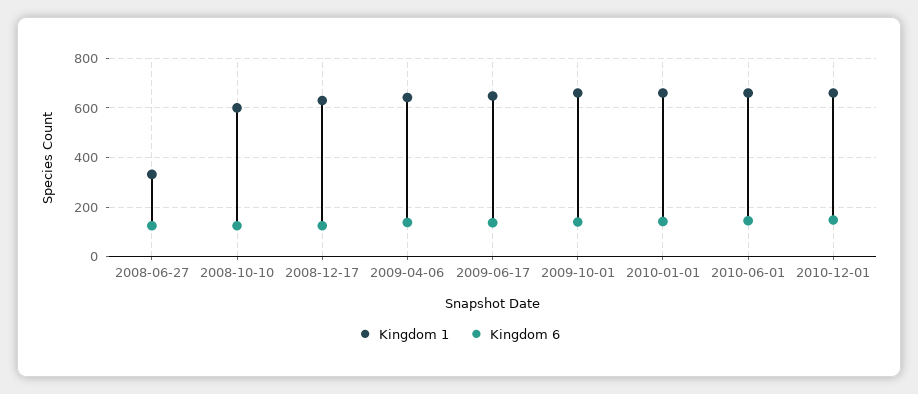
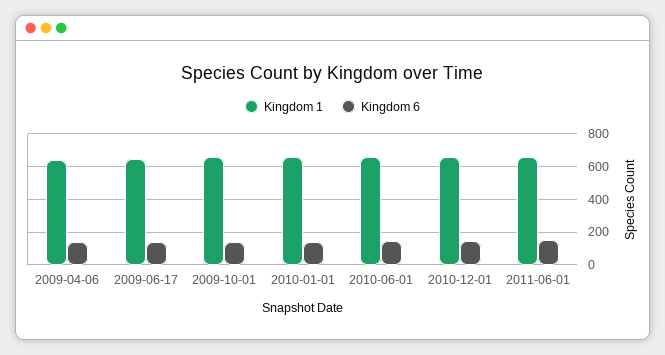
Kingdom 1, 2008-06-27: 325 -> none
Kingdom 6, 2008-06-27: 125 -> none
Kingdom 1, 2008-10-10: 600 -> none
Kingdom 6, 2008-10-10: 125 -> none
Kingdom 1, 2008-12-17: 625 -> none
Kingdom 6, 2008-12-17: 125 -> none
Kingdom 1, 2011-06-01: none -> 650
Kingdom 6, 2011-06-01: none -> 150

